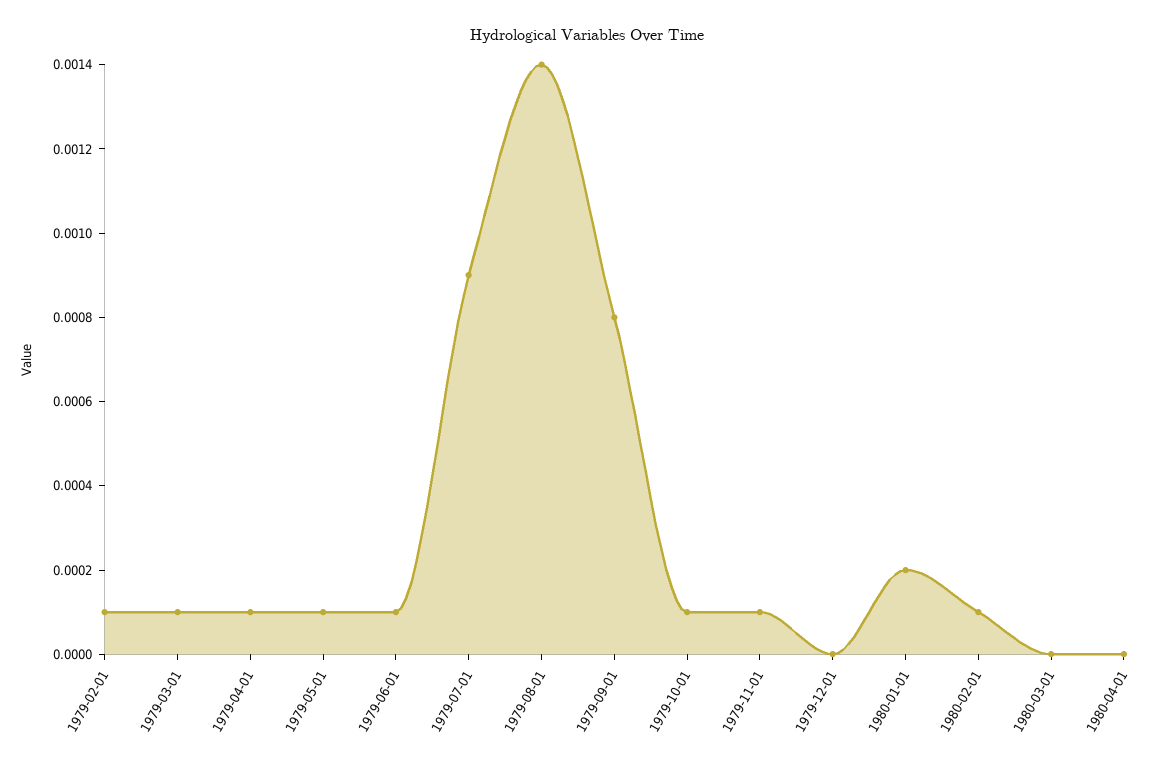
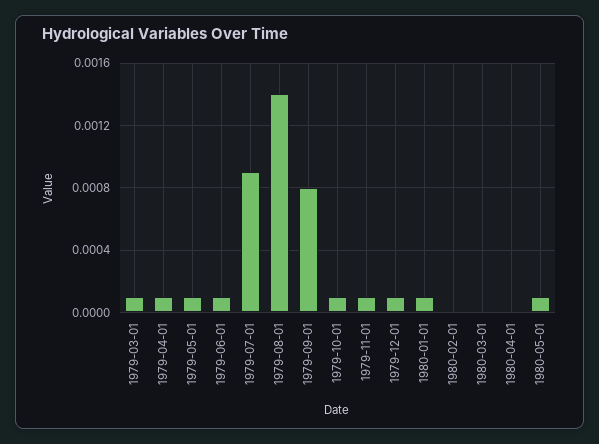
1979-02-01: 0.0001 -> none
1979-12-01: 0 -> 0.0001
1980-01-01: 0.0002 -> 0.0001
1980-02-01: 0.0001 -> 0
1980-05-01: none -> 0.0001

